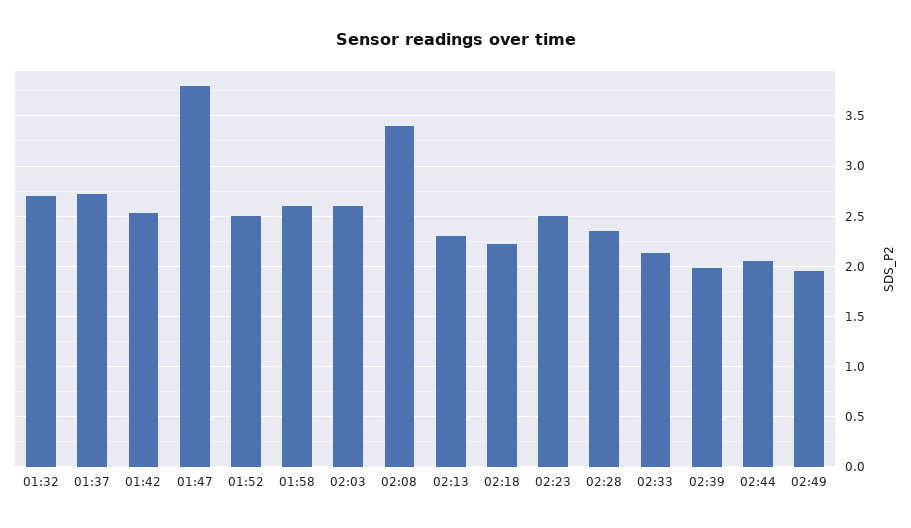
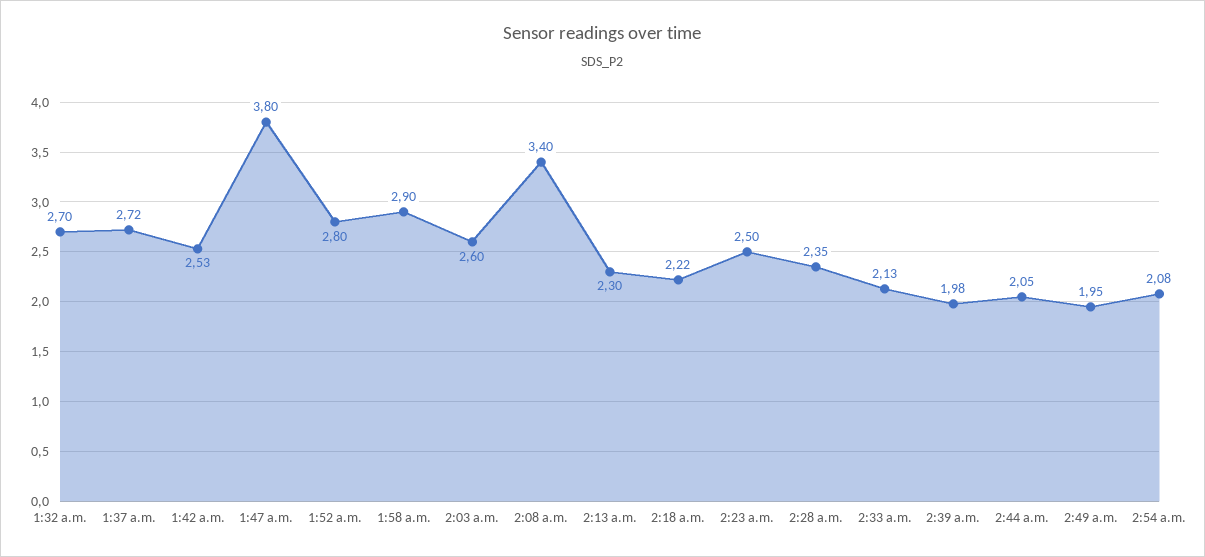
01:52: 2.5 -> 2.8
01:58: 2.6 -> 2.9
2:54 a.m.: none -> 2.08

